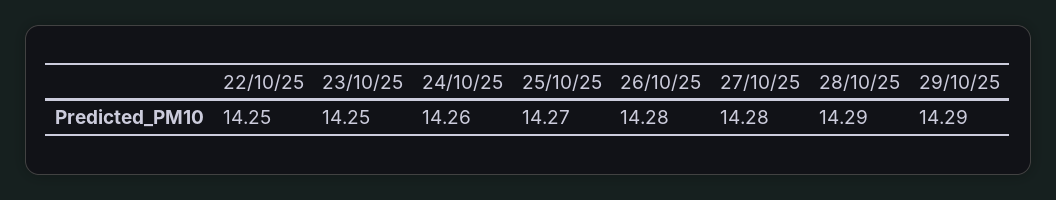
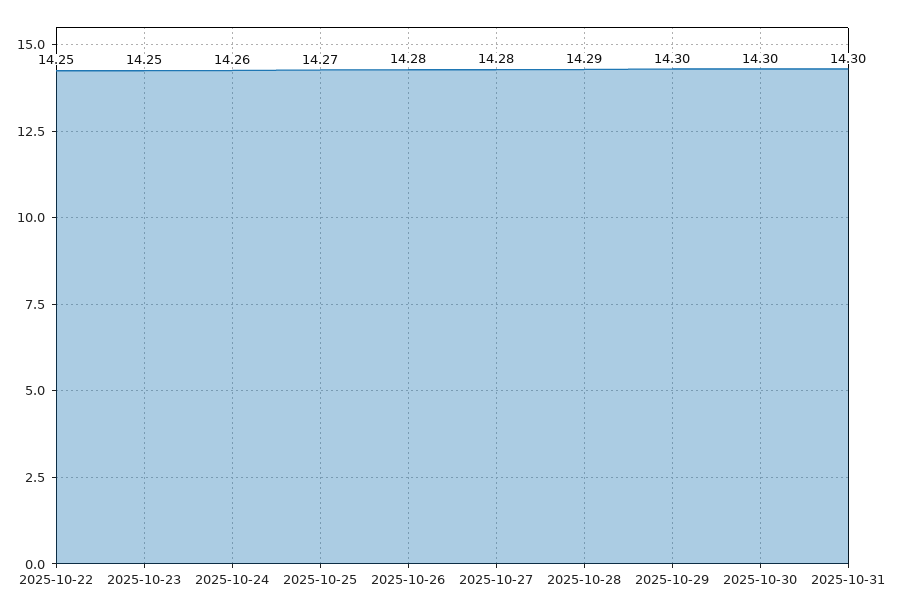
29/10/25: 14.29 -> 14.3
2025-10-30: none -> 14.3
2025-10-31: none -> 14.3

